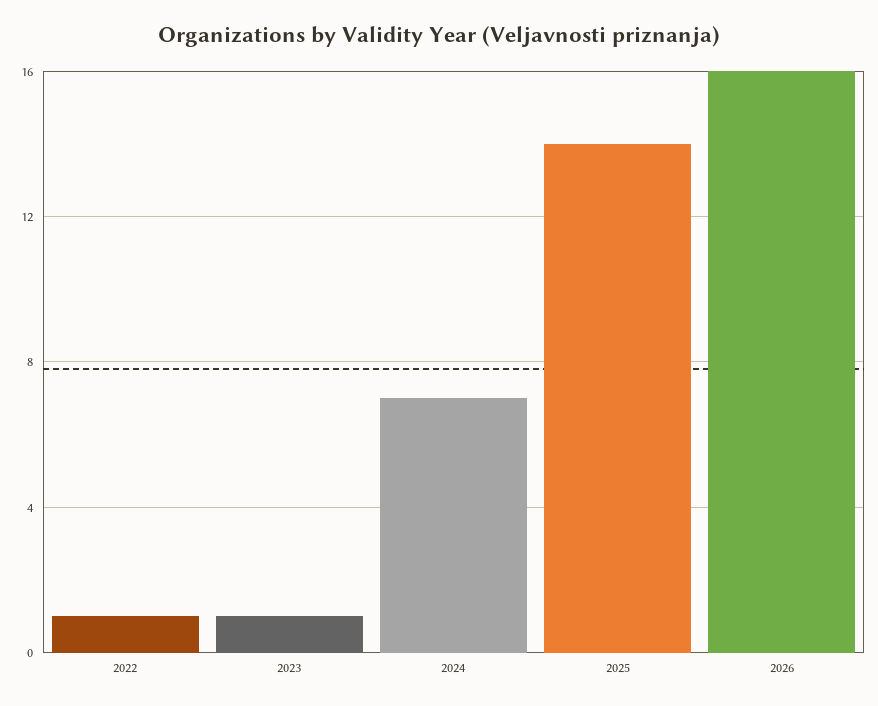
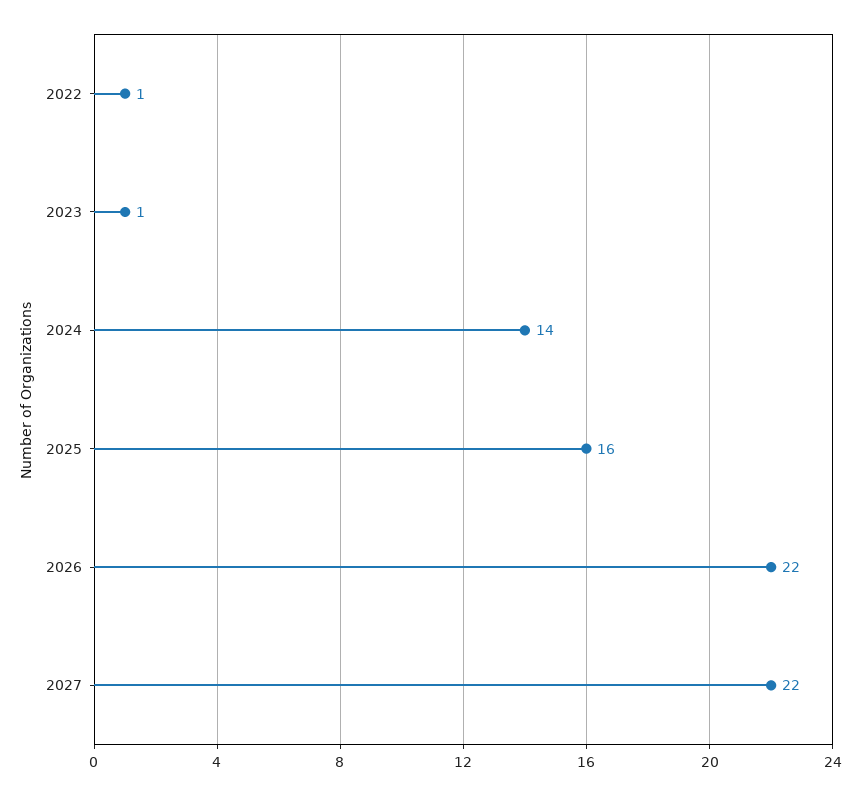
2024: 7 -> 14
2025: 14 -> 16
2026: 16 -> 22
2027: none -> 22

